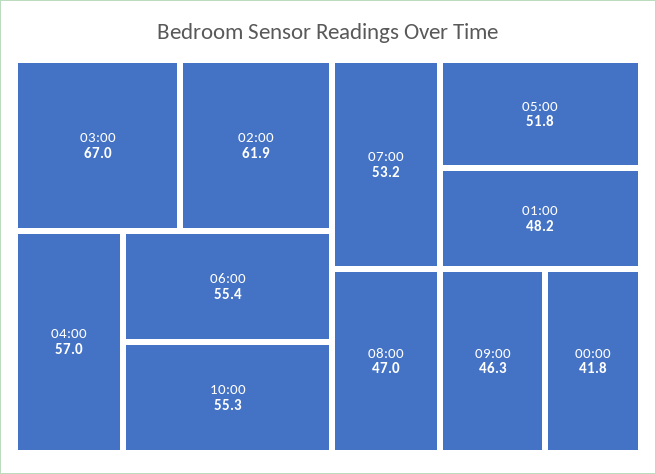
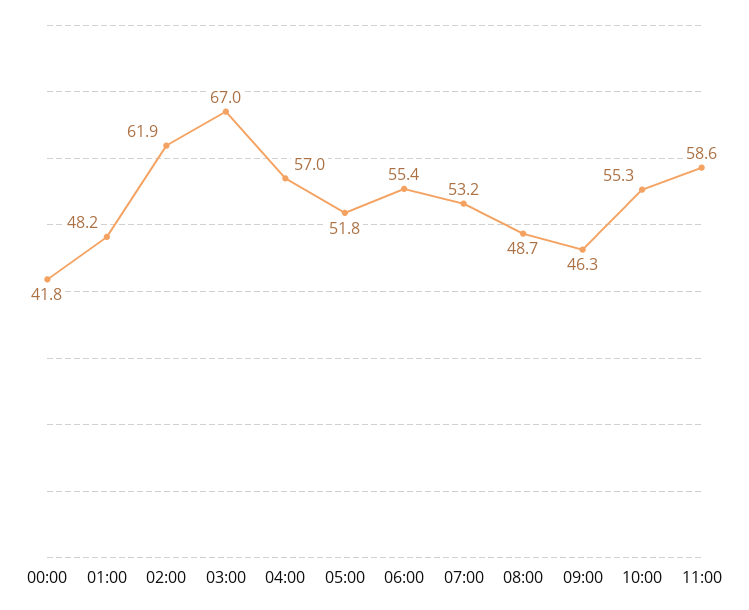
08:00: 47 -> 48.7
11:00: none -> 58.6

